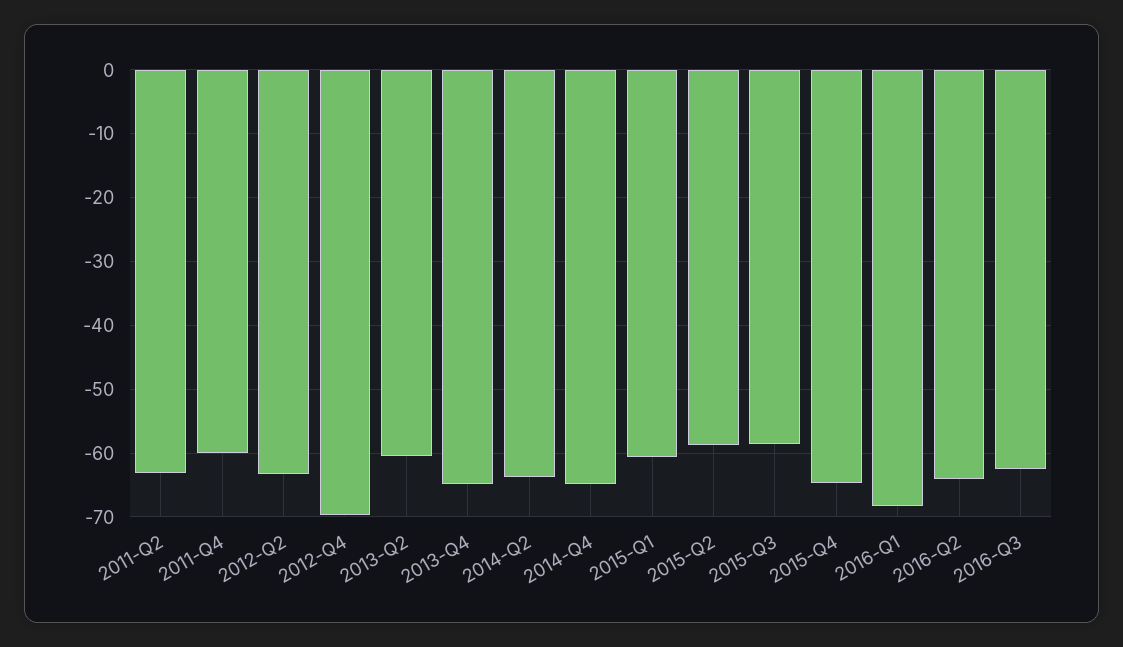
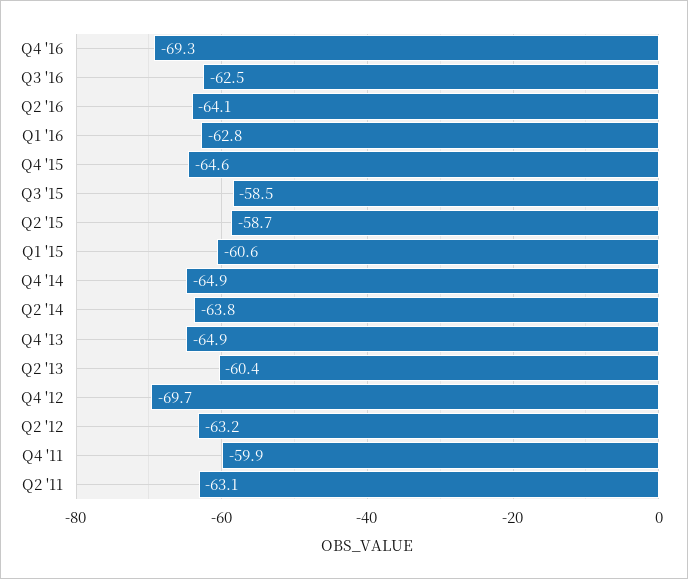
2016-Q1: -68 -> -62.8
Q4 '16: none -> -69.3

